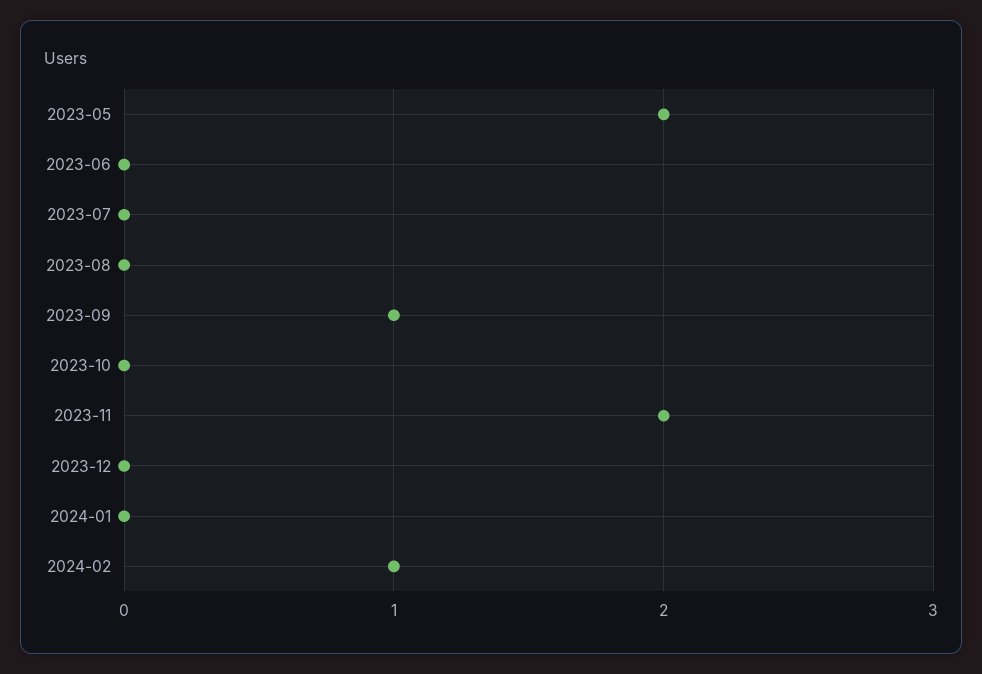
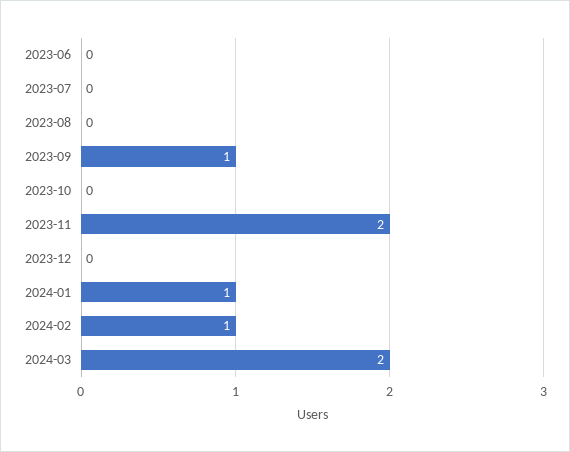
2023-05: 2 -> none
2024-01: 0 -> 1
2024-03: none -> 2

